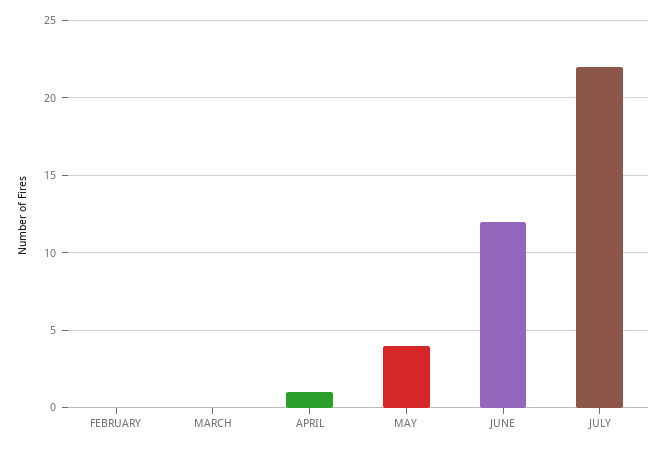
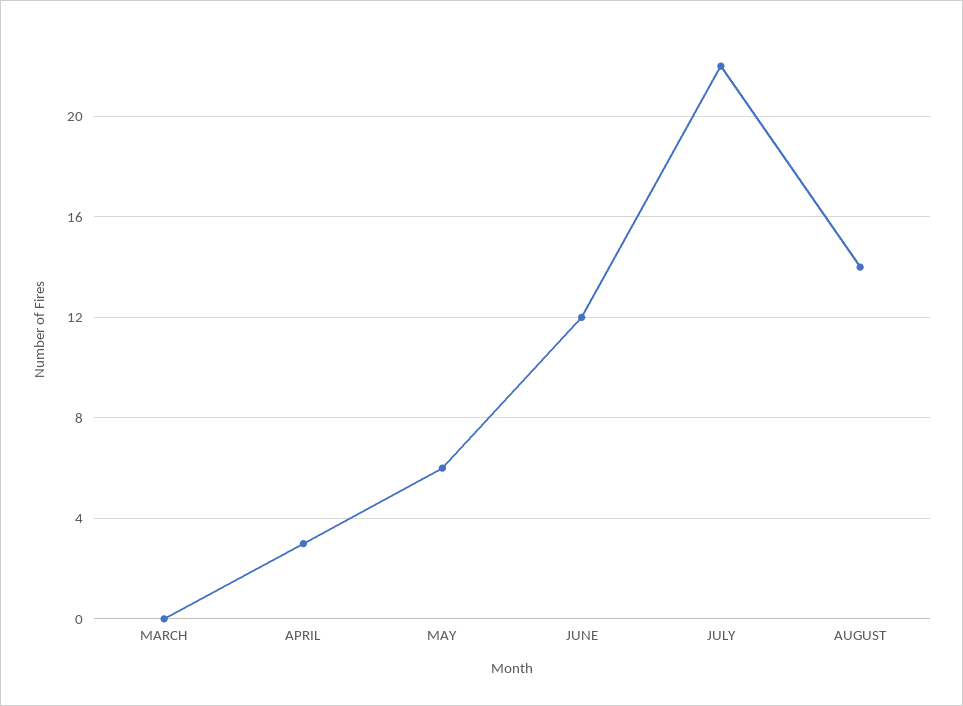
FEBRUARY: 0 -> none
APRIL: 1 -> 3
MAY: 4 -> 6
AUGUST: none -> 14

